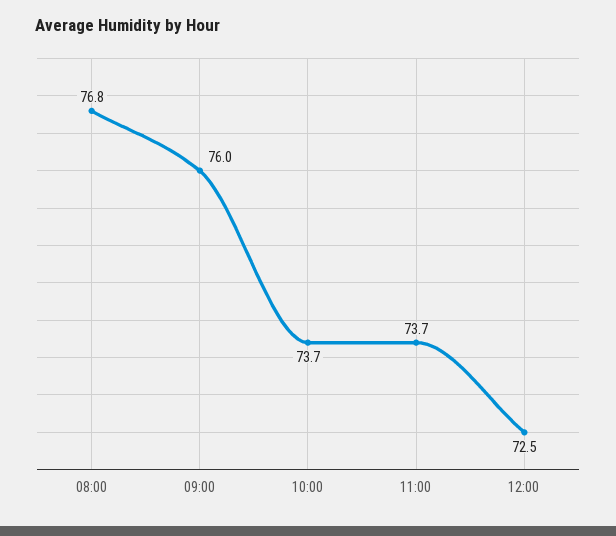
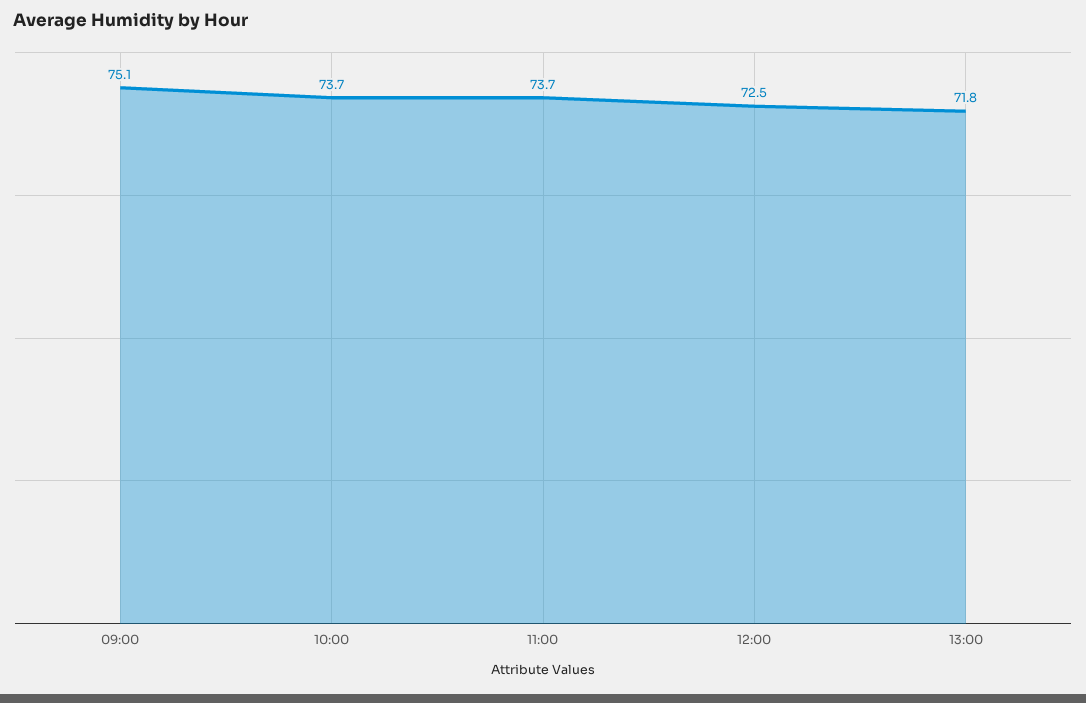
08:00: 76.8 -> none
09:00: 76 -> 75.1
13:00: none -> 71.8

